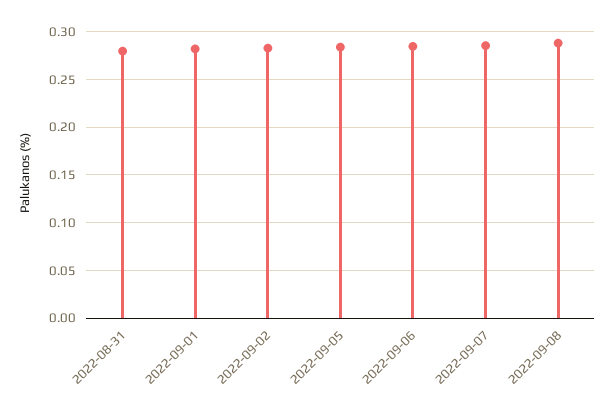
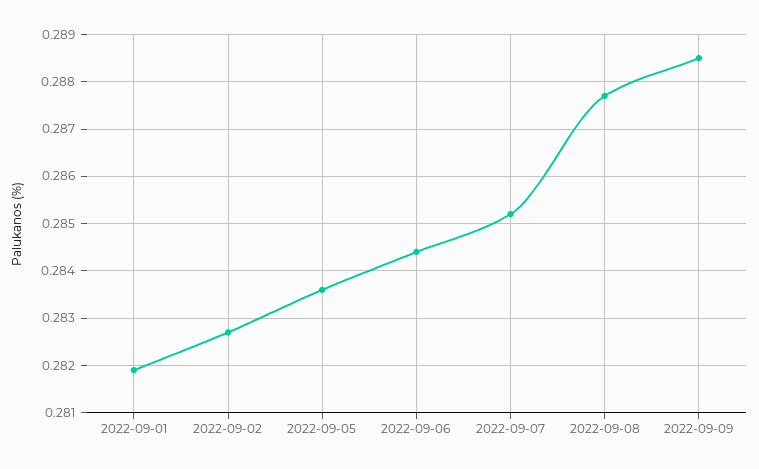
2022-08-31: 0.28 -> none
2022-09-09: none -> 0.2885

